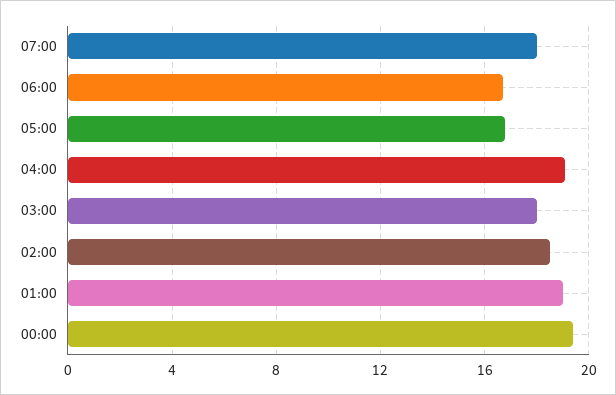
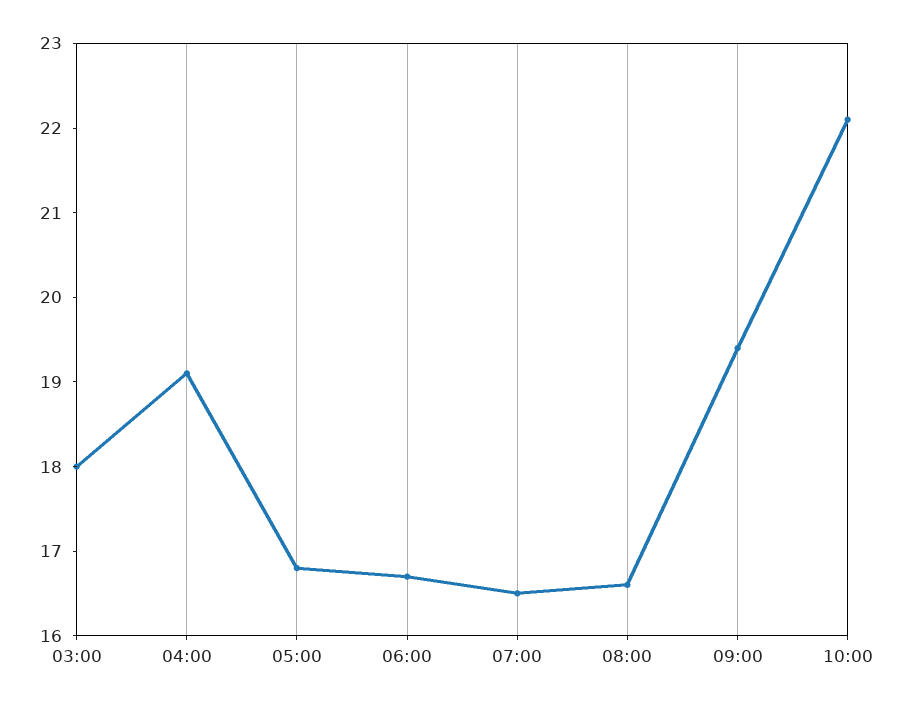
07:00: 18 -> 16.5
02:00: 18.5 -> none
01:00: 19 -> none
00:00: 19.5 -> none
08:00: none -> 16.6
09:00: none -> 19.4
10:00: none -> 22.1

